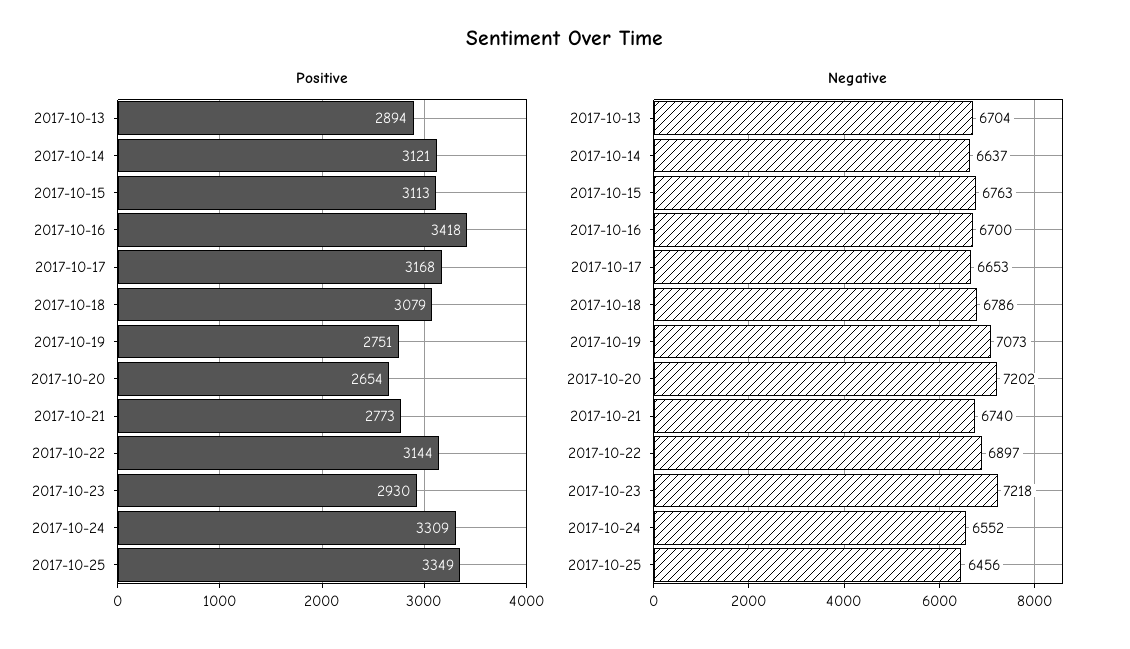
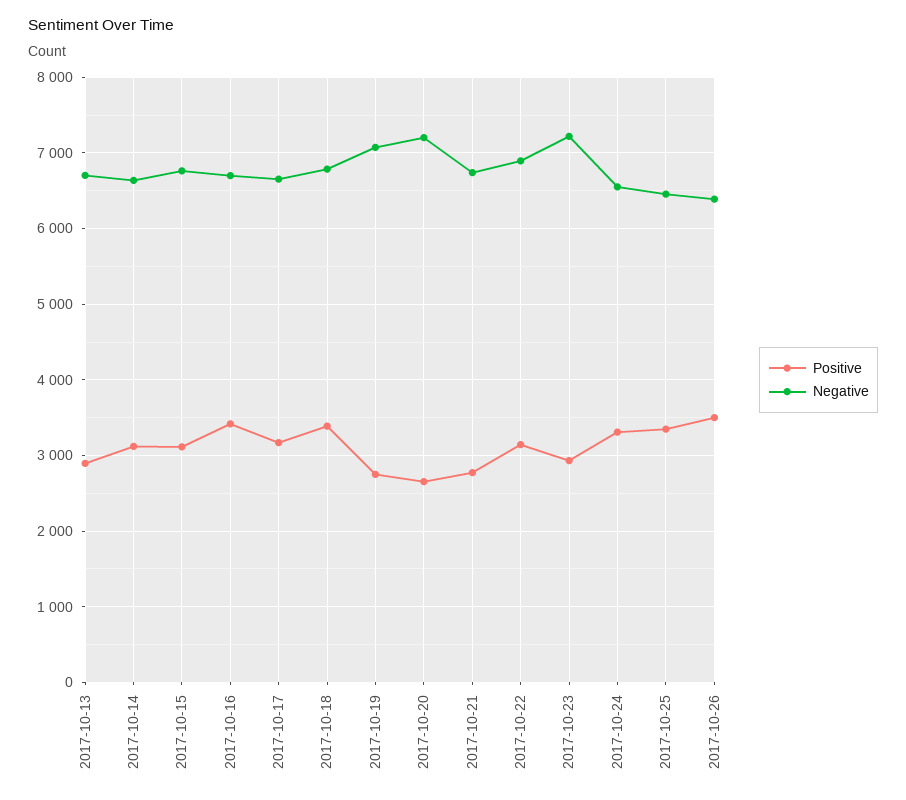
Positive, 2017-10-18: 3079 -> 3400
Positive, 2017-10-26: none -> 3500
Negative, 2017-10-26: none -> 6400

